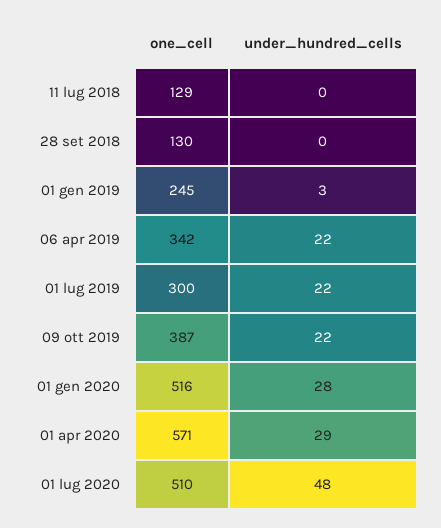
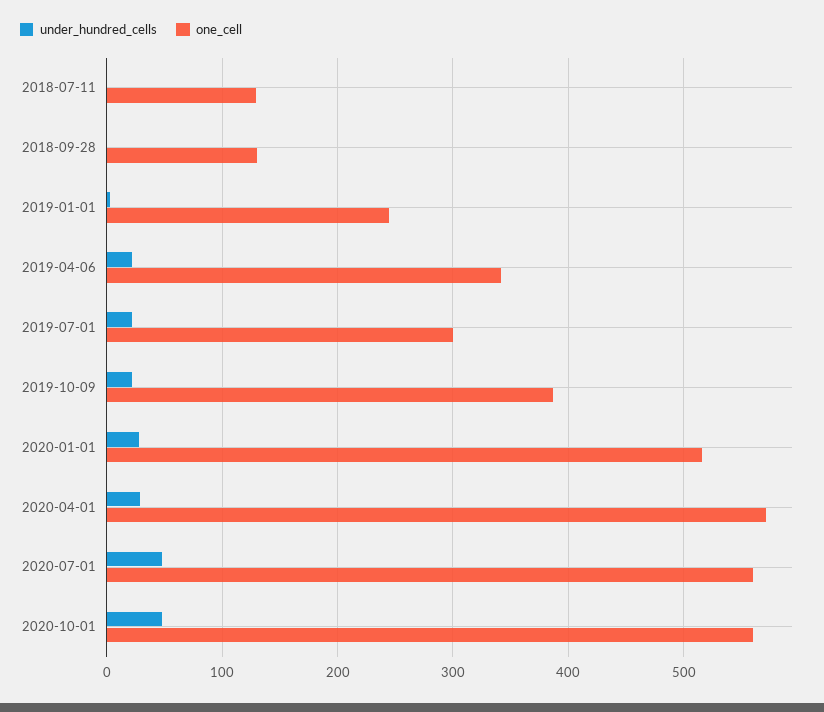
one_cell, 01 lug 2020: 510 -> 560
under_hundred_cells, 2020-10-01: none -> 50
one_cell, 2020-10-01: none -> 560

